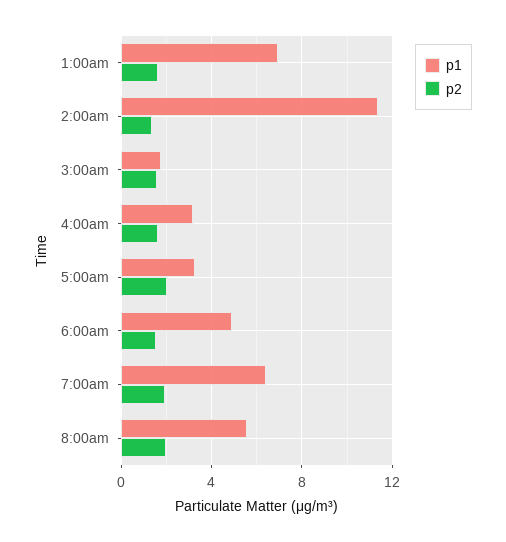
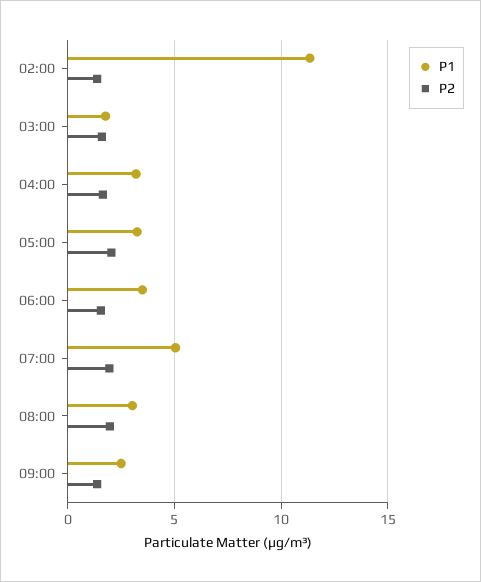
p1, 1:00am: 7 -> none
p2, 1:00am: 1.5 -> none
p1, 6:00am: 5 -> 3.5
p1, 7:00am: 6.5 -> 5
p1, 8:00am: 5.5 -> 3
p1, 09:00: none -> 2.5
p2, 09:00: none -> 1.5

